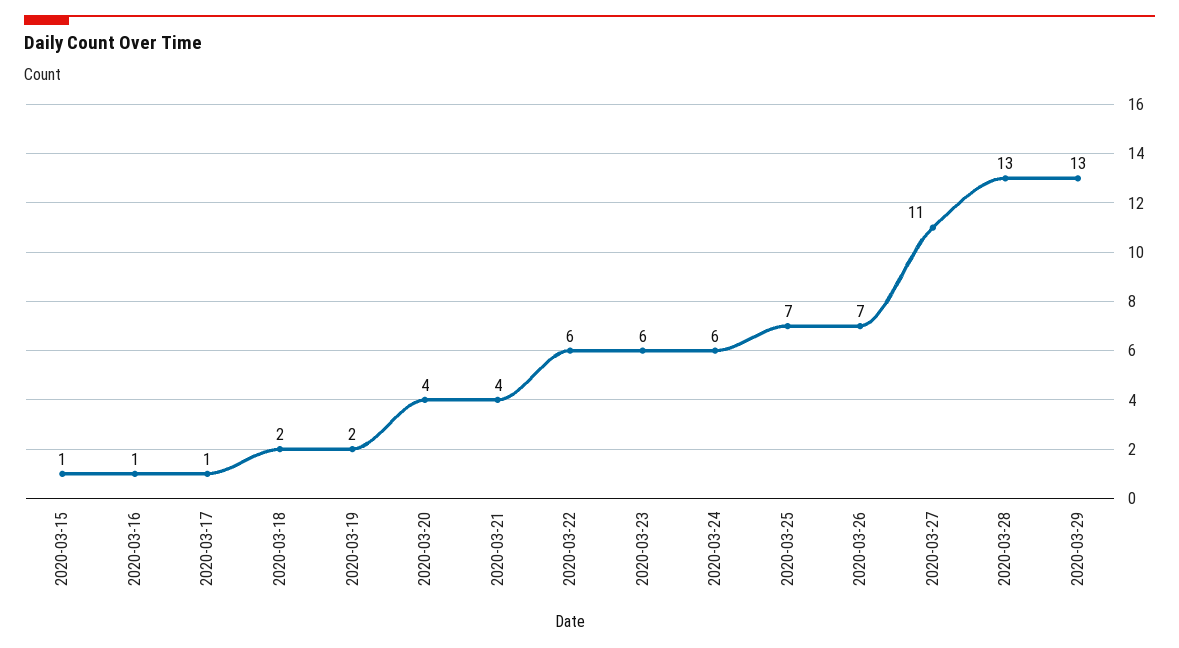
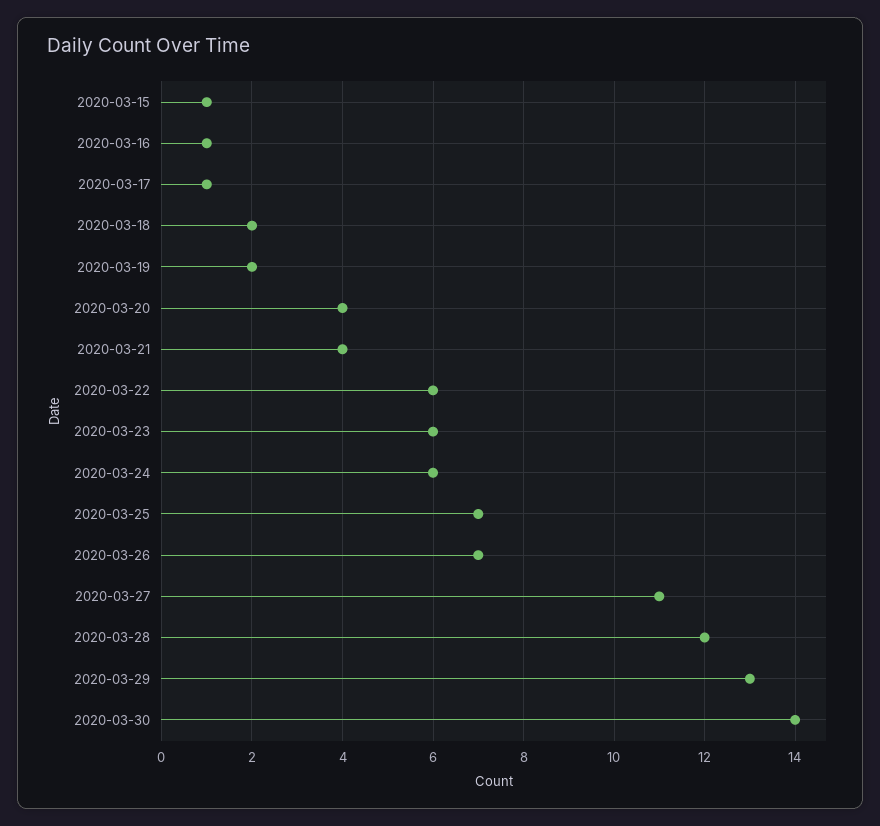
2020-03-28: 13 -> 12
2020-03-30: none -> 14

